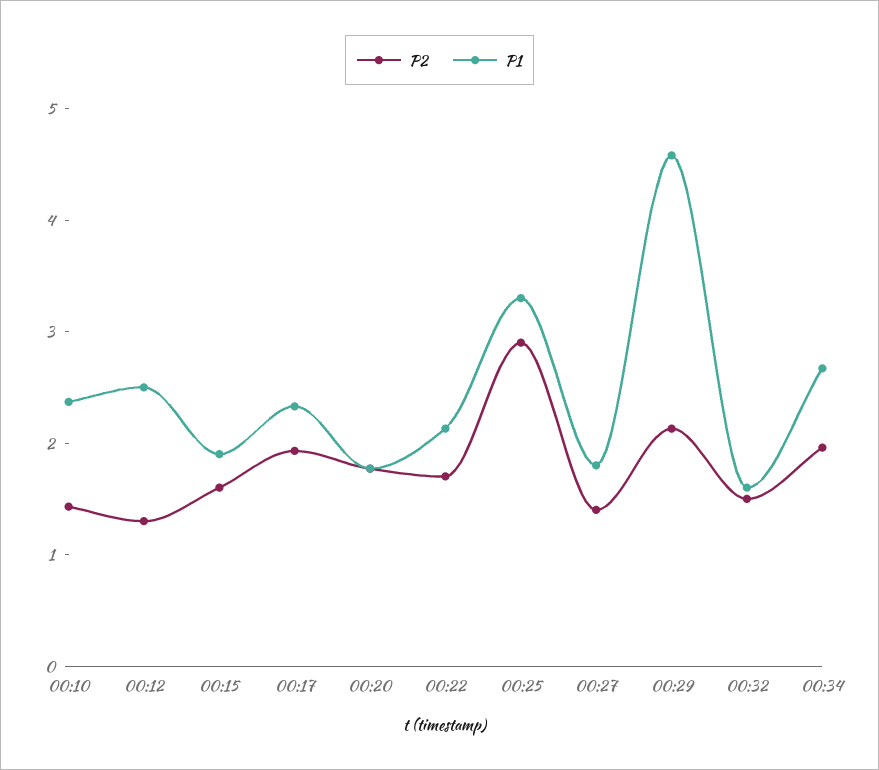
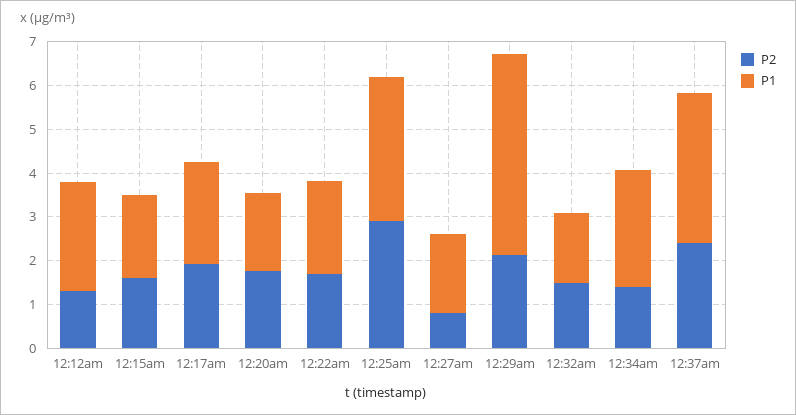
P2, 00:10: 1.4 -> none
P1, 00:10: 2.4 -> none
P2, 00:27: 1.4 -> 0.8
P2, 00:34: 2 -> 1.4
P2, 12:37am: none -> 2.4
P1, 12:37am: none -> 3.4

